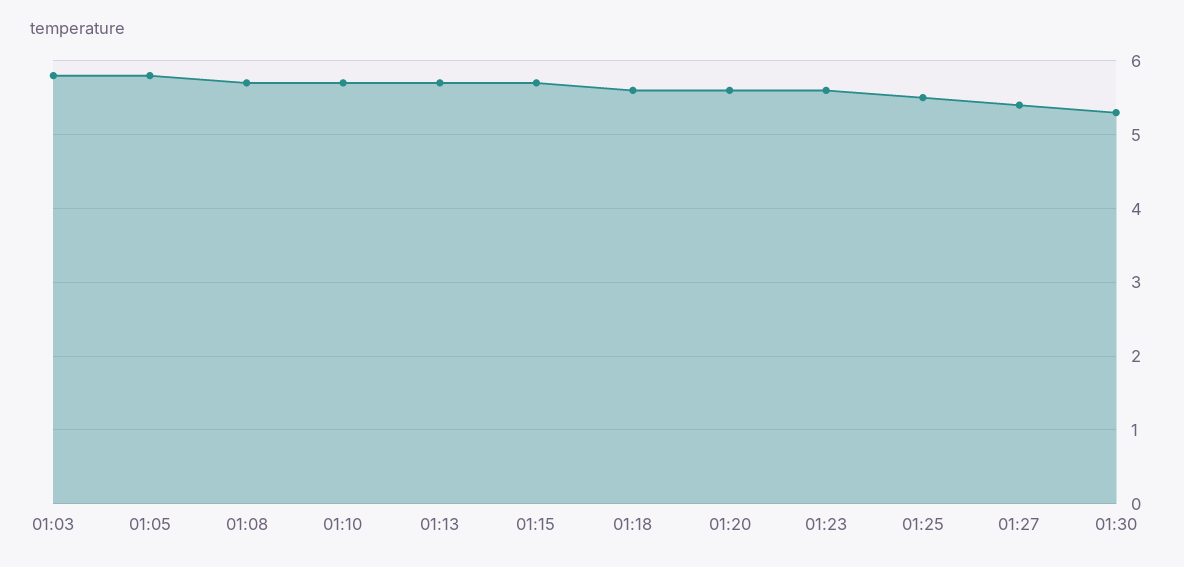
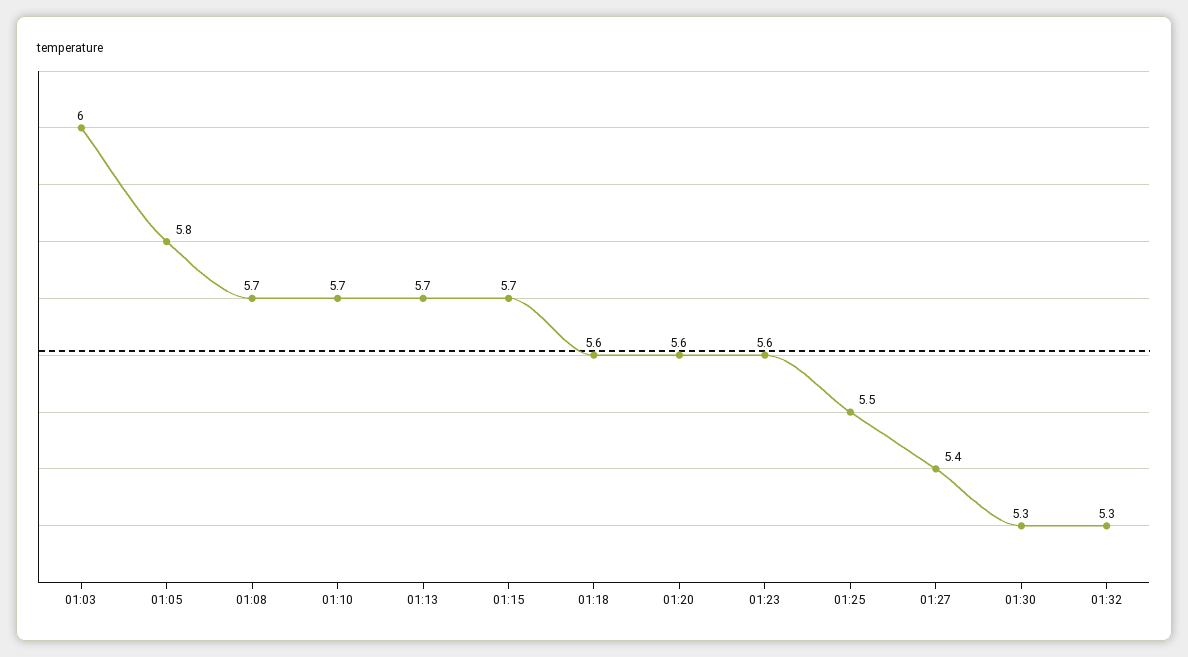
01:03: 5.8 -> 6
01:32: none -> 5.3

